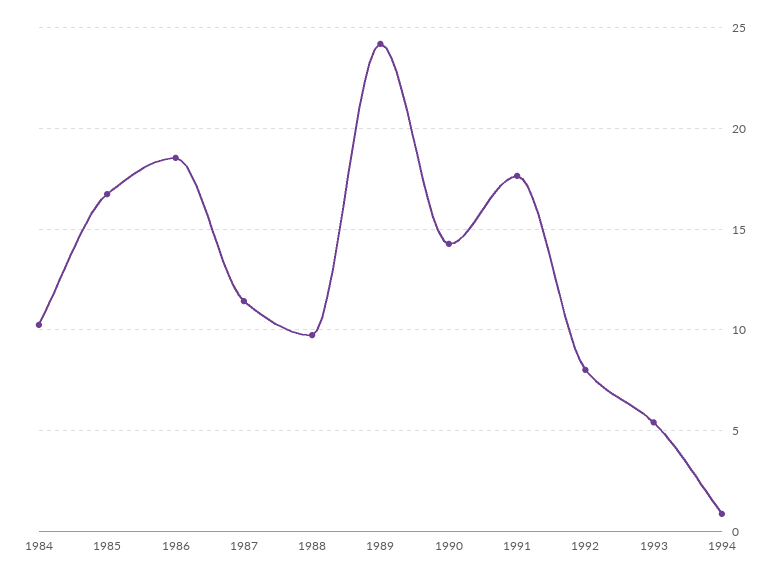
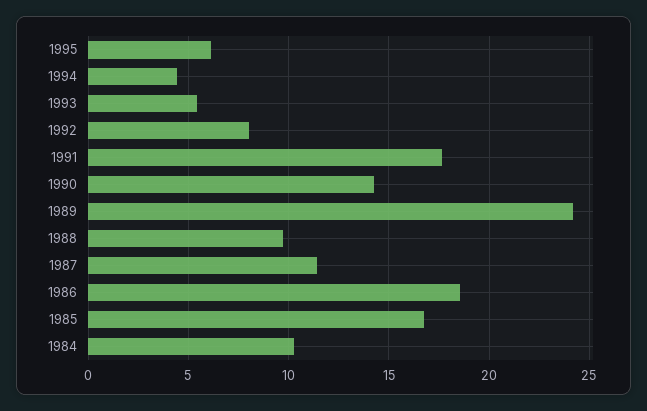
1994: 1 -> 4.5
1995: none -> 6

